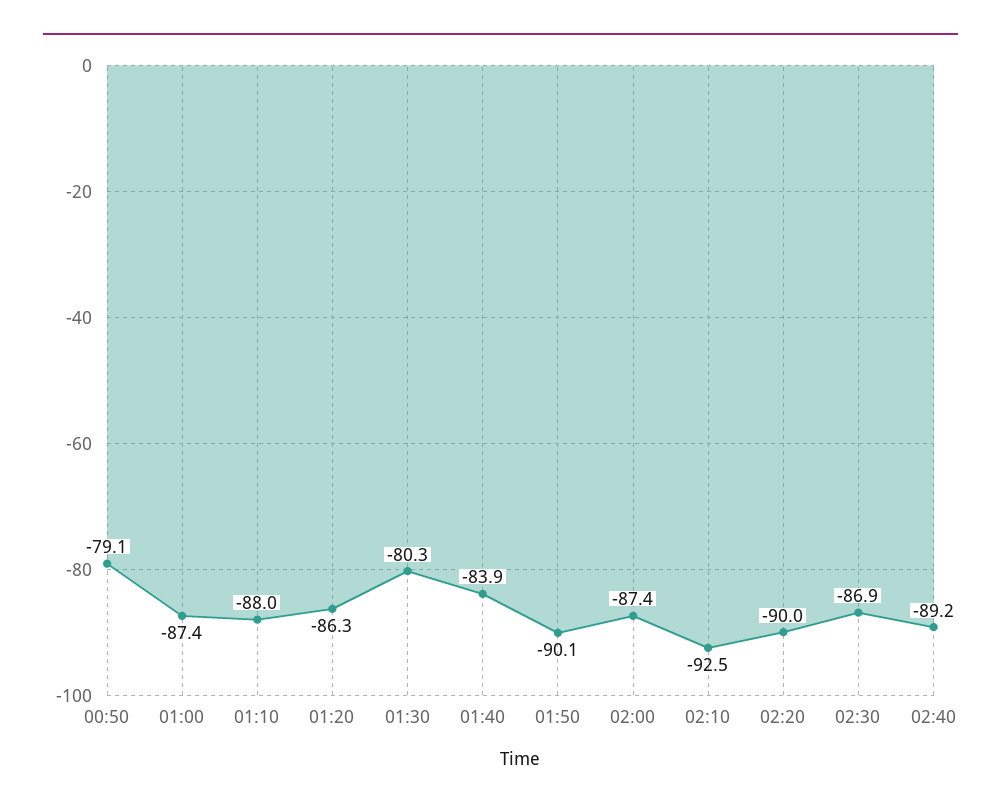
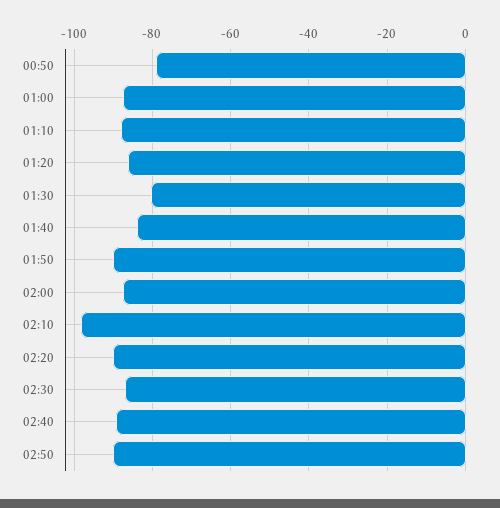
02:10: -92.5 -> -98
02:50: none -> -90

